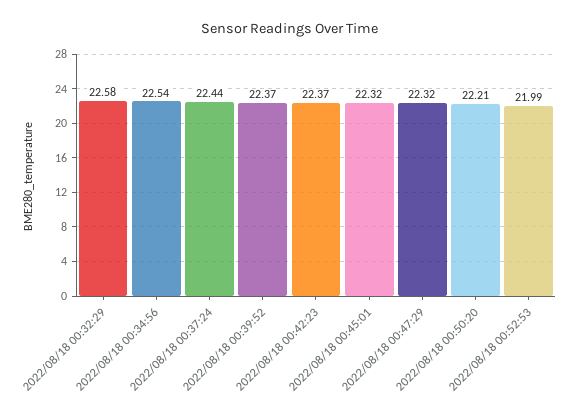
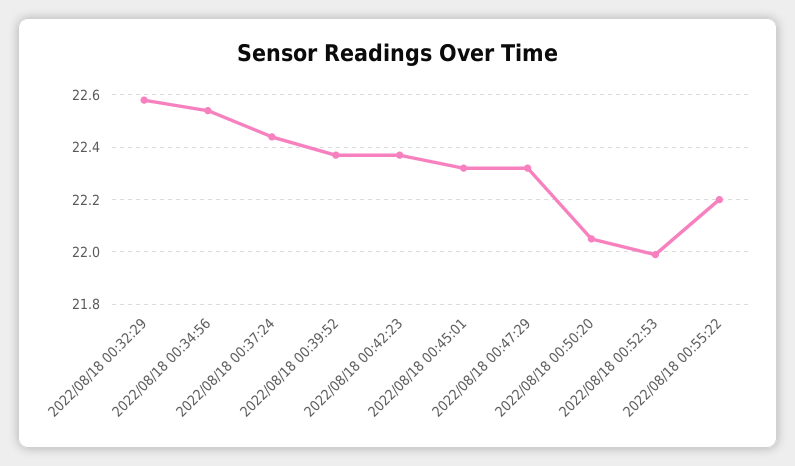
2022/08/18 00:50:20: 22.21 -> 22.05
2022/08/18 00:55:22: none -> 22.2

